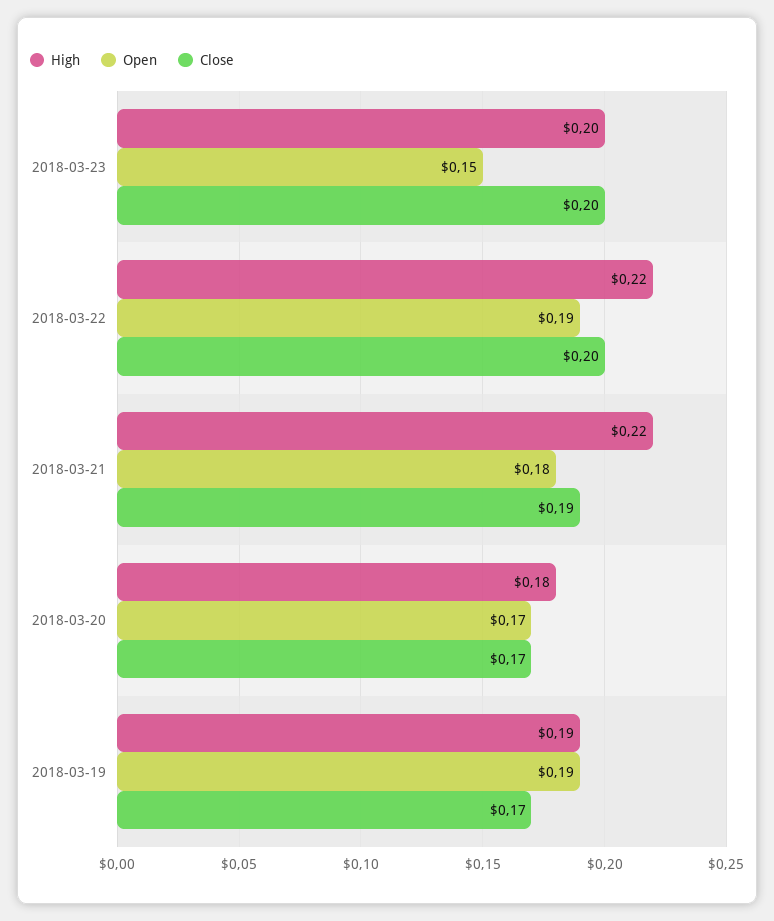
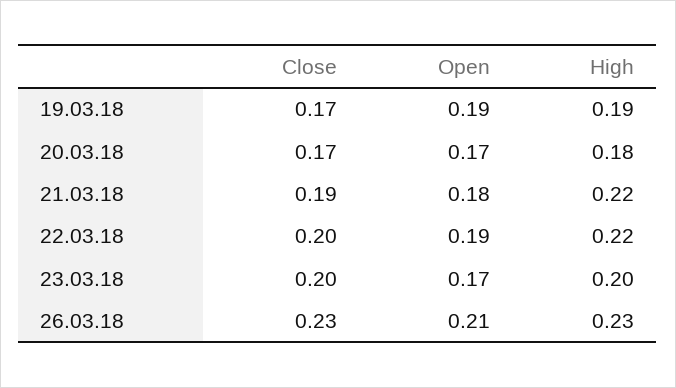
Open, 2018-03-23: 0.15 -> 0.17
Close, 26.03.18: none -> 0.23
Open, 26.03.18: none -> 0.21
High, 26.03.18: none -> 0.23

